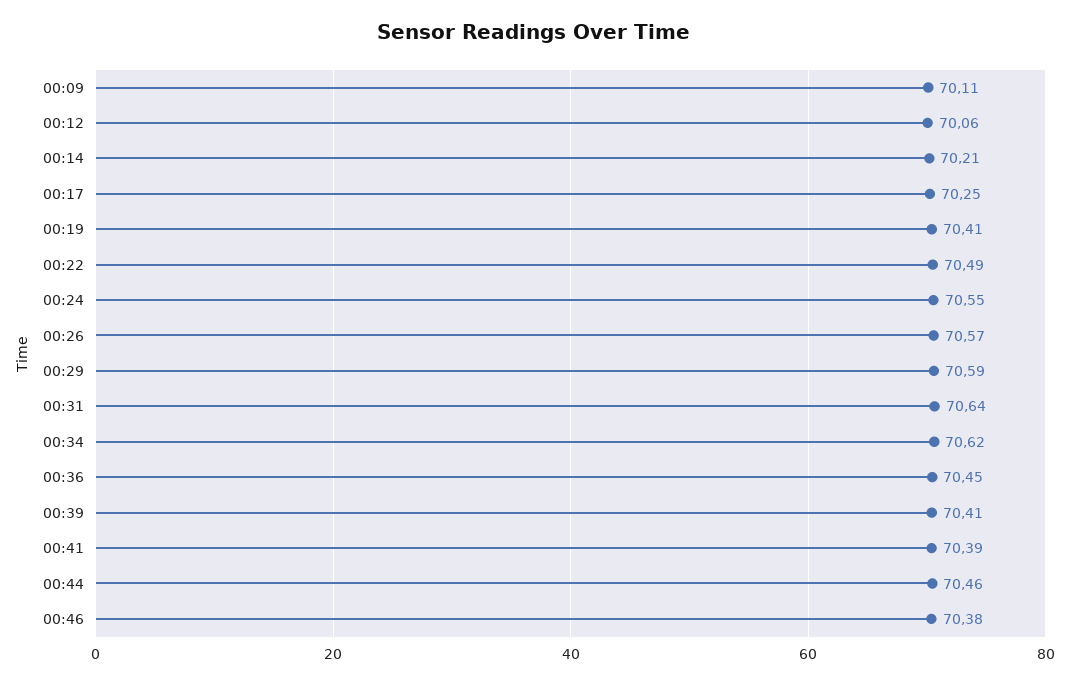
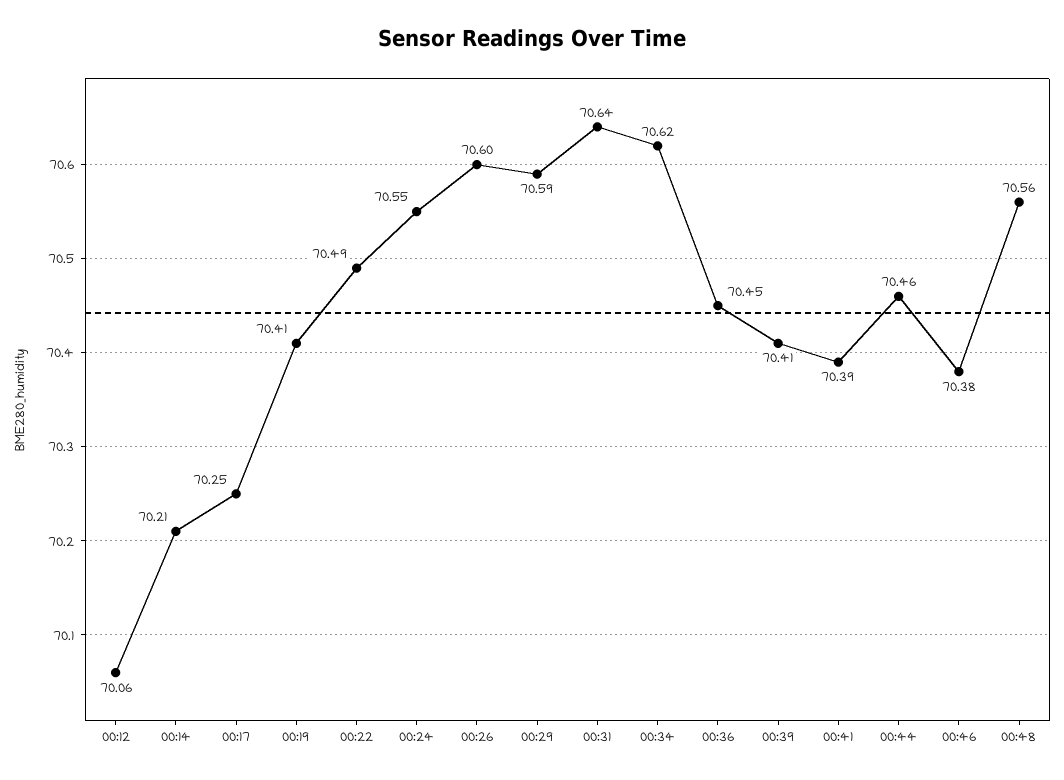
00:09: 70.11 -> none
00:26: 70.57 -> 70.6
00:48: none -> 70.56

